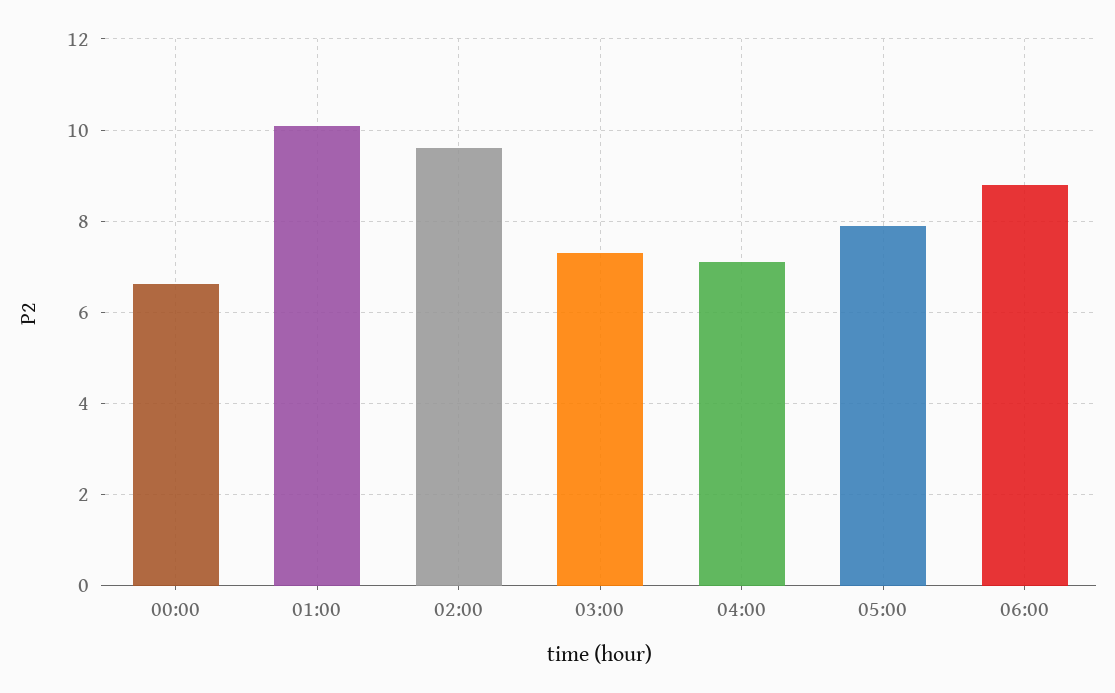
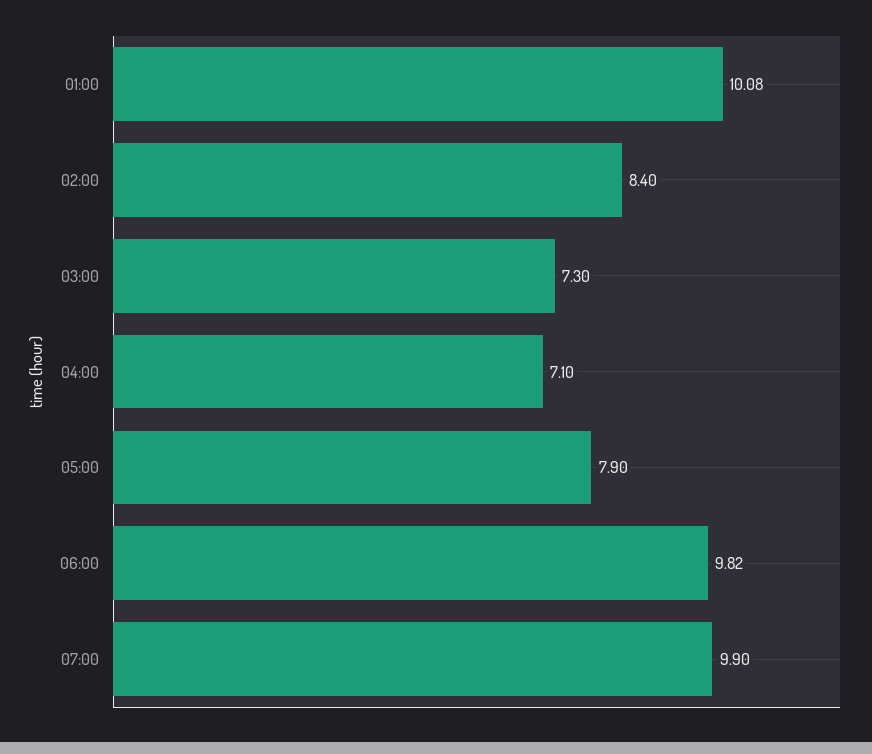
00:00: 6.6 -> none
02:00: 9.6 -> 8.4
06:00: 8.8 -> 9.82
07:00: none -> 9.9

